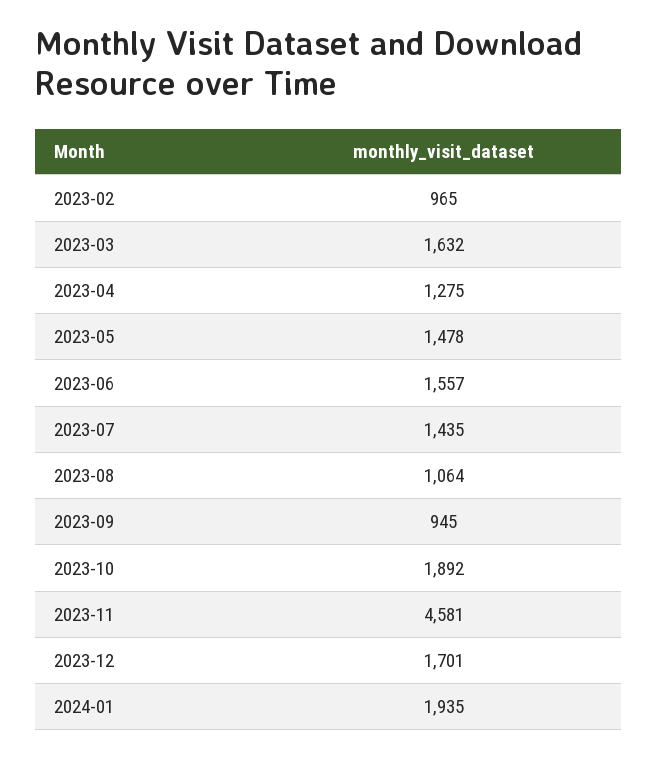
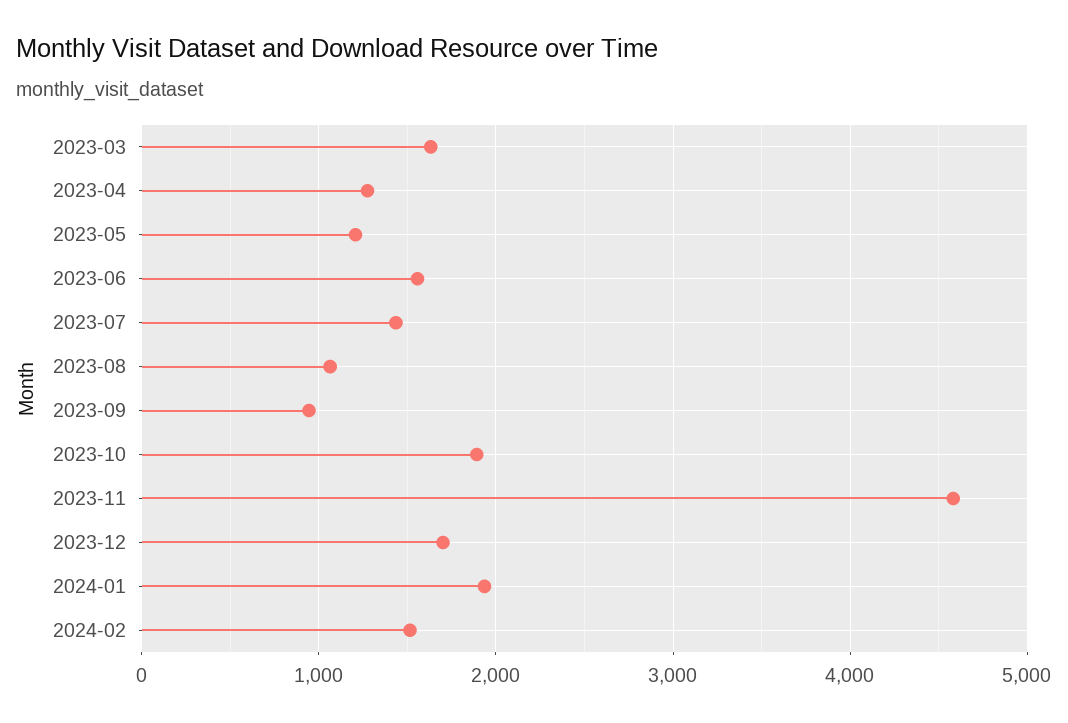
2023-02: 965 -> none
2023-05: 1478 -> 1200
2024-02: none -> 1500

